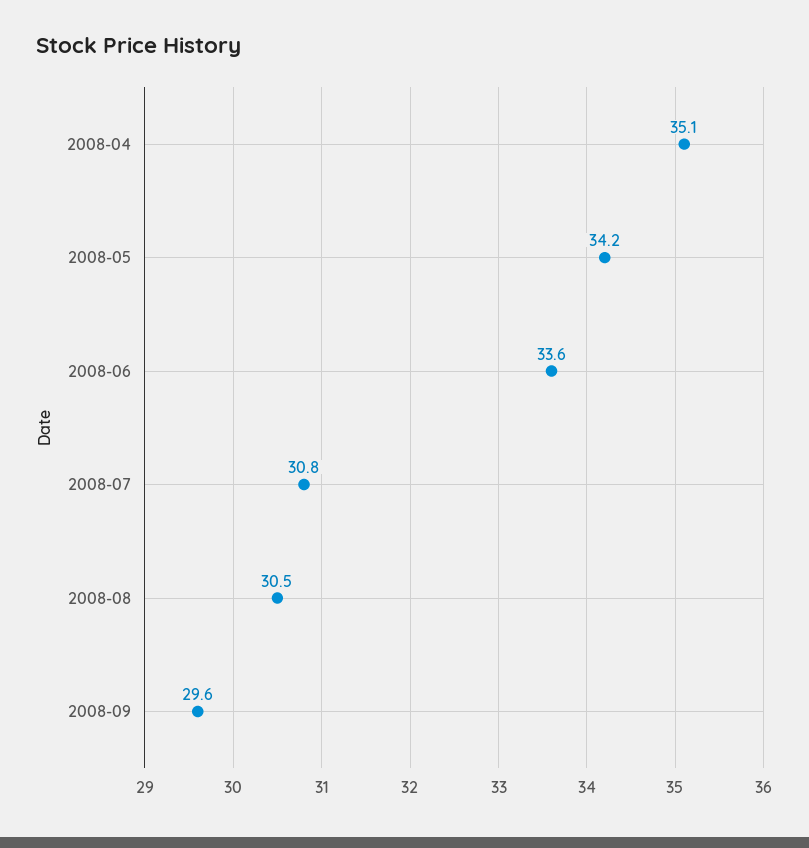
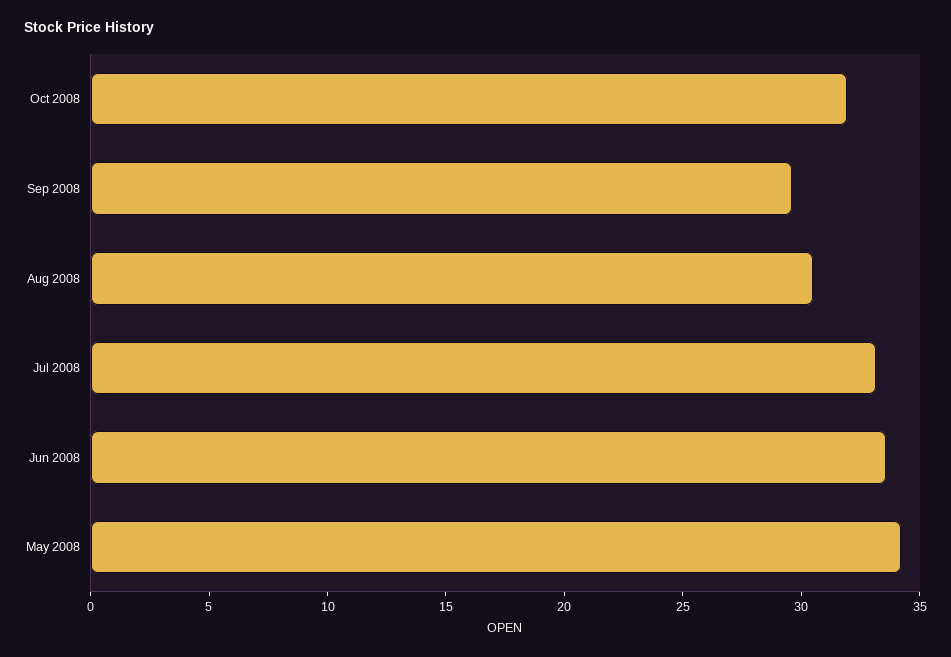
2008-04: 35.1 -> none
2008-07: 30.8 -> 33
Oct 2008: none -> 32

